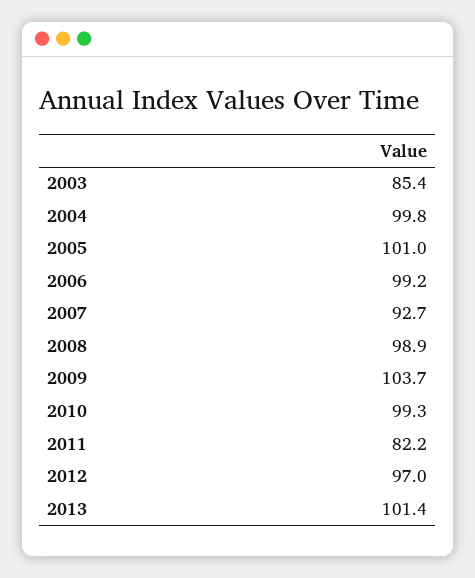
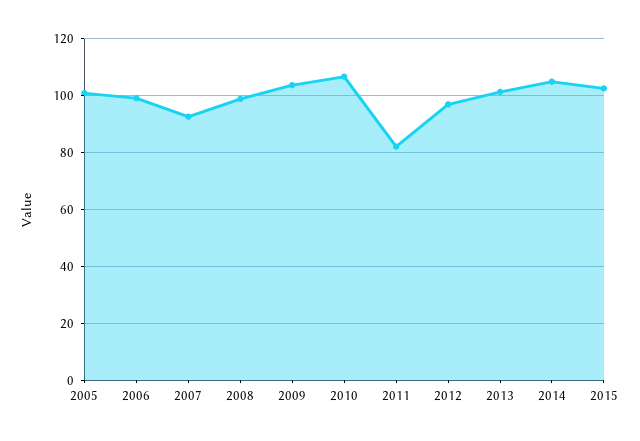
2003: 85.4 -> none
2004: 99.8 -> none
2010: 99.3 -> 107.5
2014: none -> 105
2015: none -> 102.5

